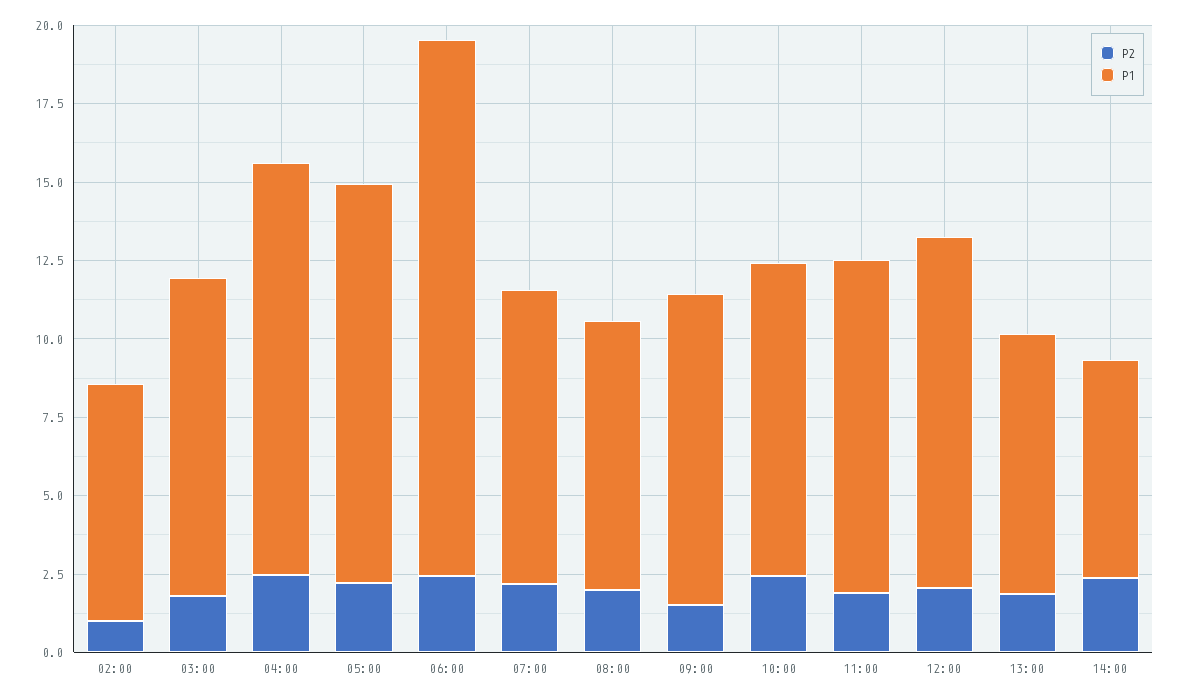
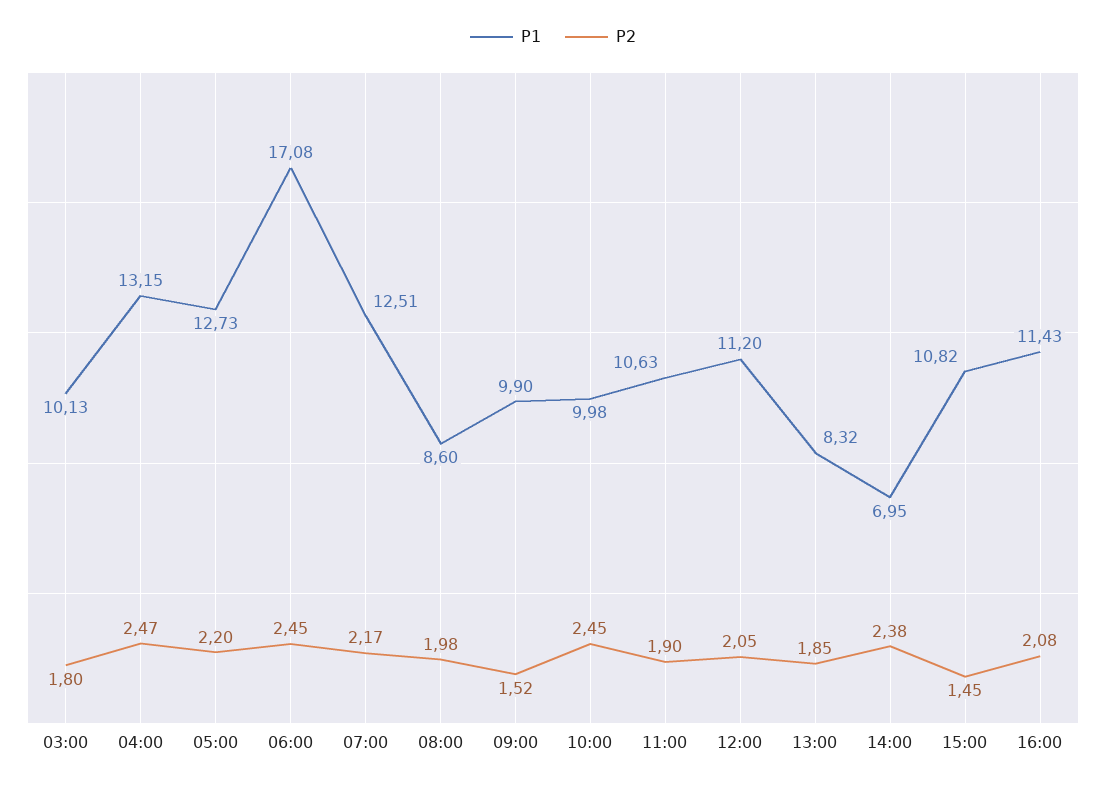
P2, 02:00: 1 -> none
P1, 02:00: 7.5 -> none
P1, 07:00: 9.5 -> 12.51
P1, 15:00: none -> 10.82
P2, 15:00: none -> 1.45
P1, 16:00: none -> 11.43
P2, 16:00: none -> 2.08

